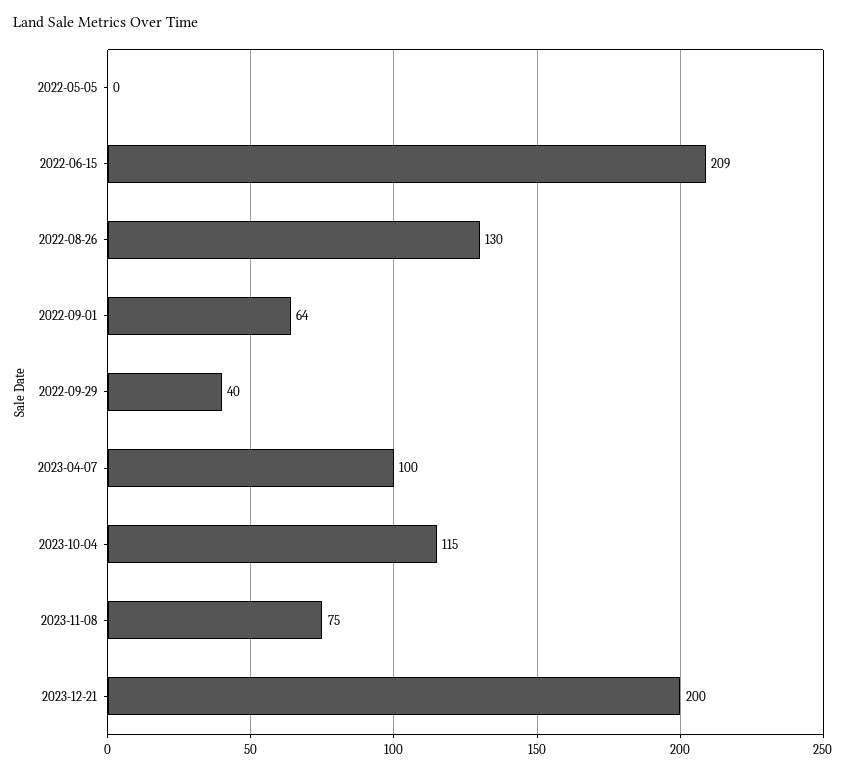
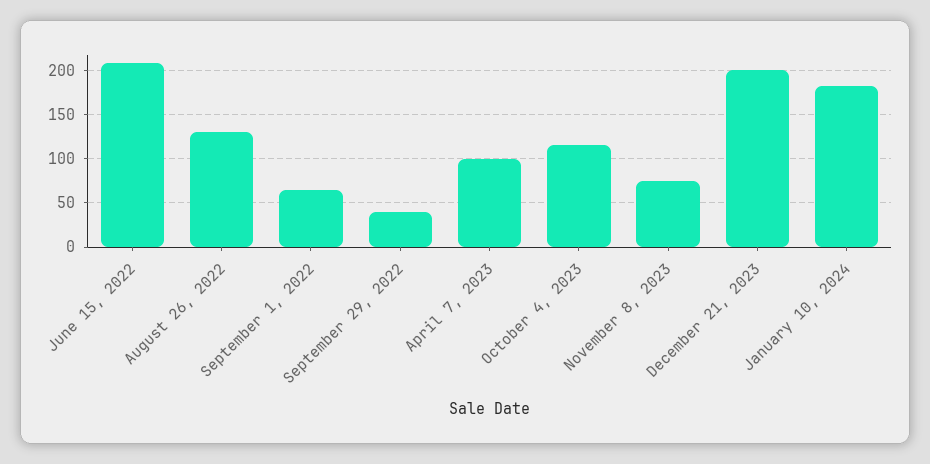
2022-05-05: 0 -> none
January 10, 2024: none -> 180

